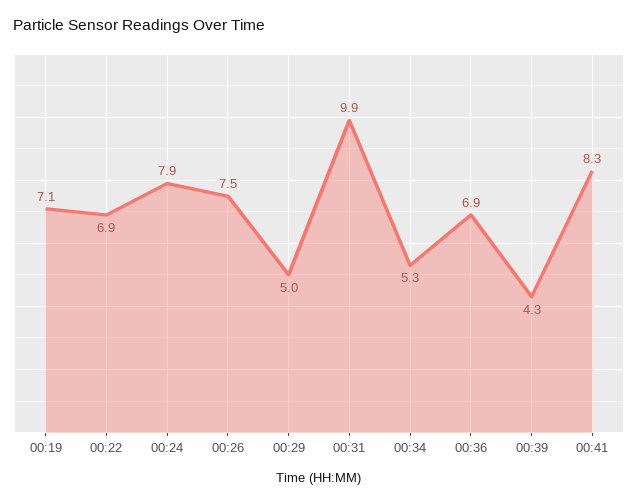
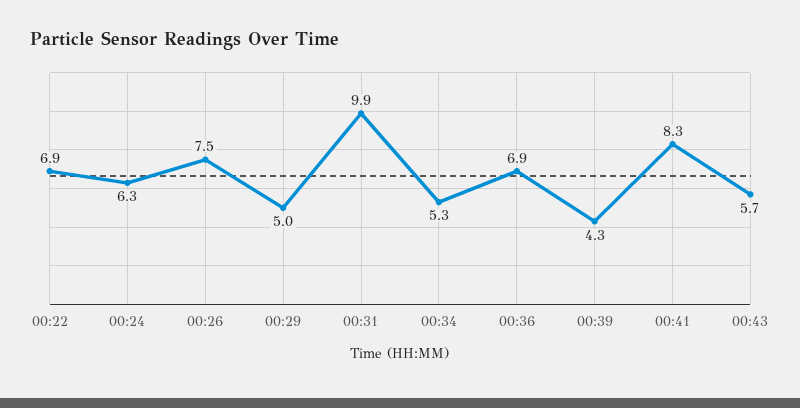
00:19: 7.1 -> none
00:24: 7.9 -> 6.3
00:43: none -> 5.7

